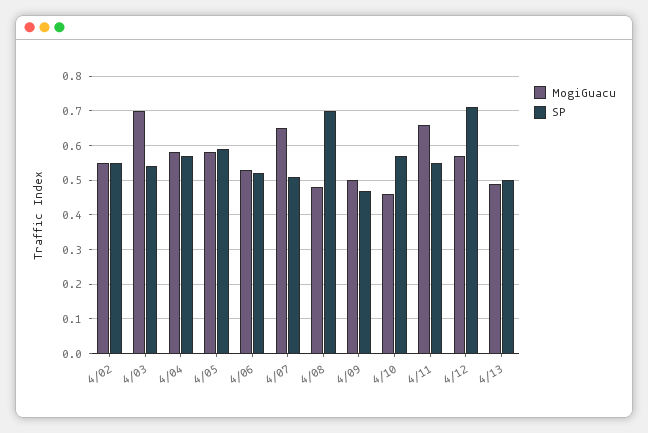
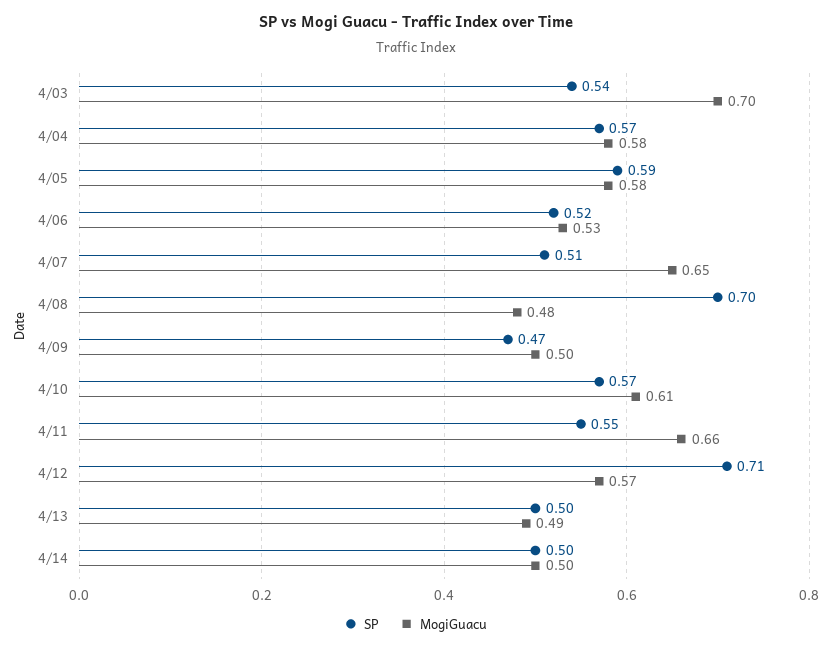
MogiGuacu, 4/02: 0.55 -> none
SP, 4/02: 0.55 -> none
MogiGuacu, 4/10: 0.45 -> 0.61
SP, 4/14: none -> 0.5
MogiGuacu, 4/14: none -> 0.5

